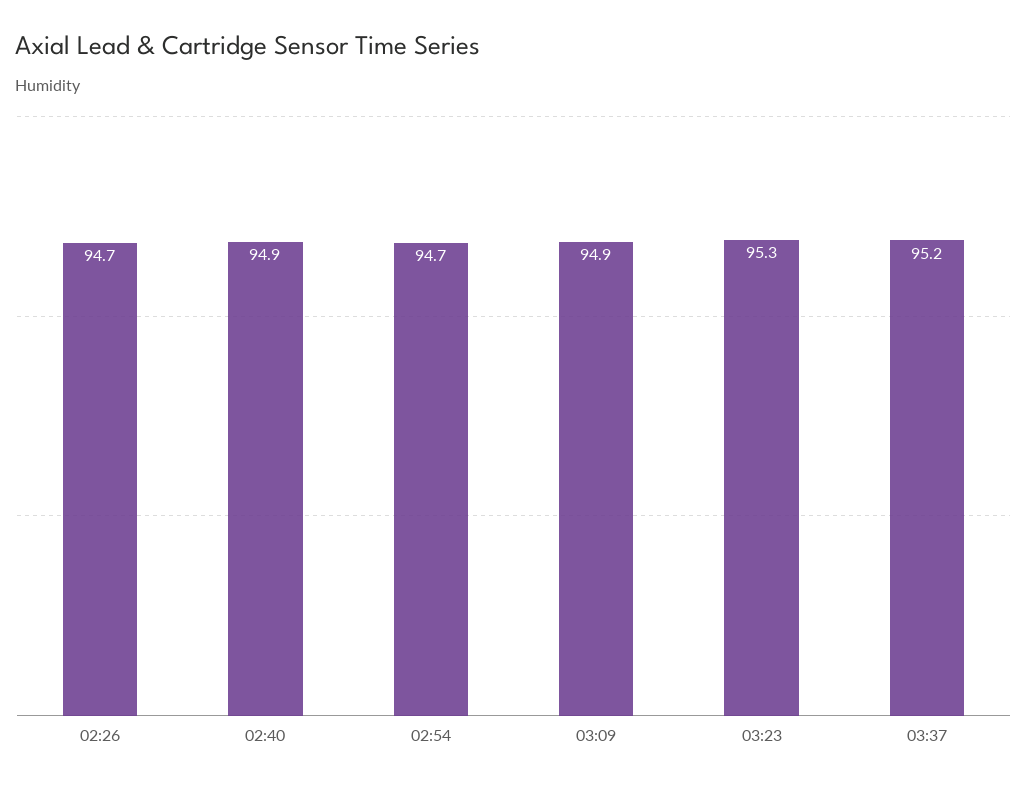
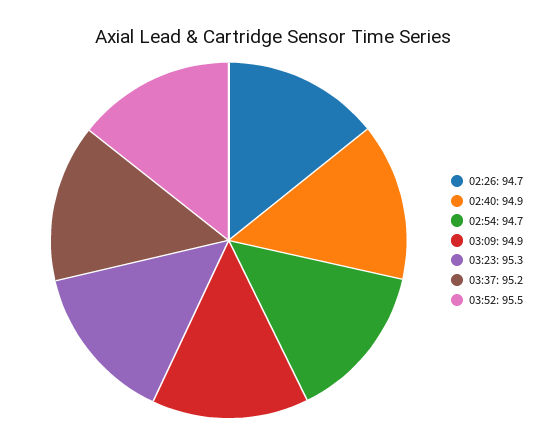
03:52: none -> 95.5

